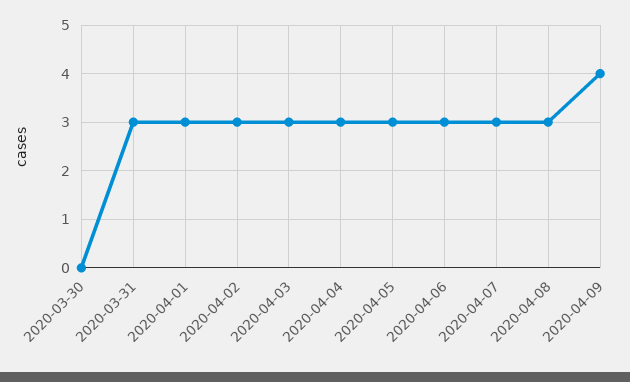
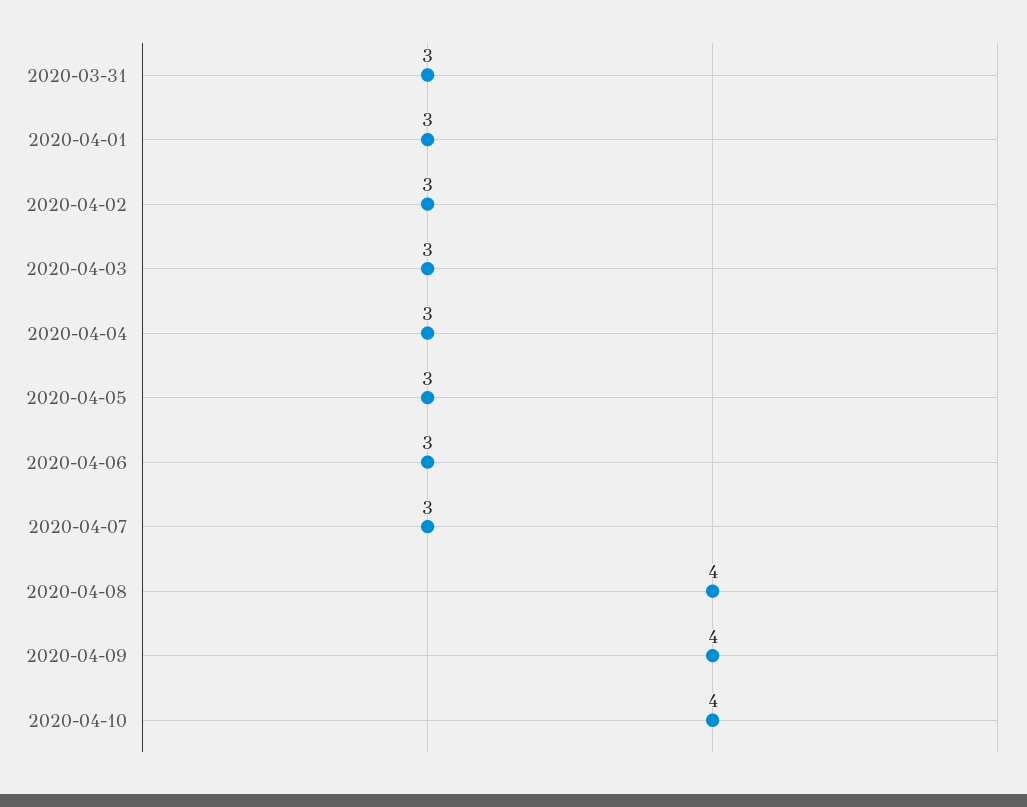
2020-03-30: 0 -> none
2020-04-08: 3 -> 4
2020-04-10: none -> 4

